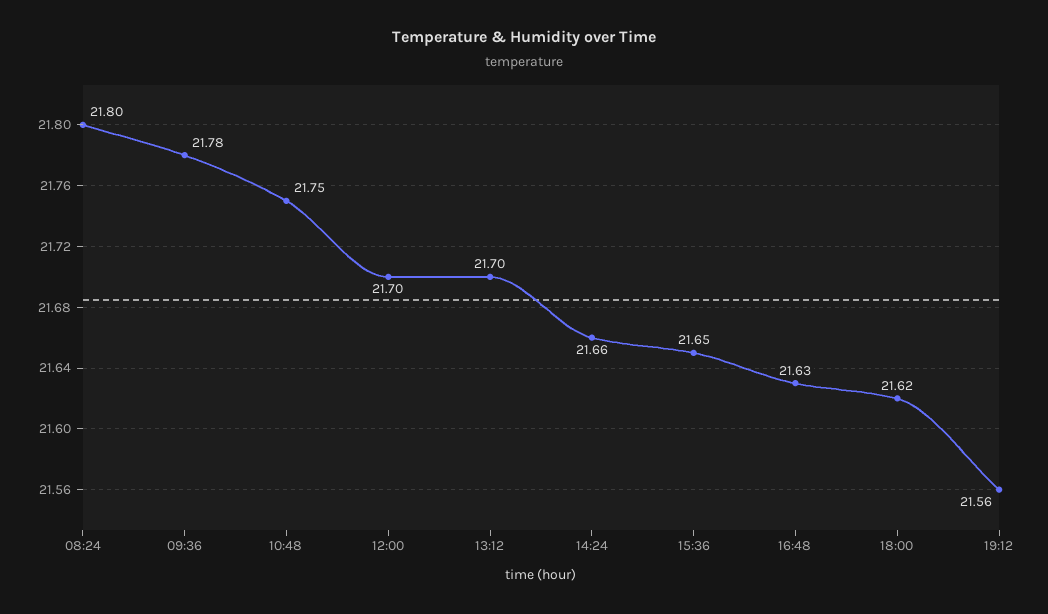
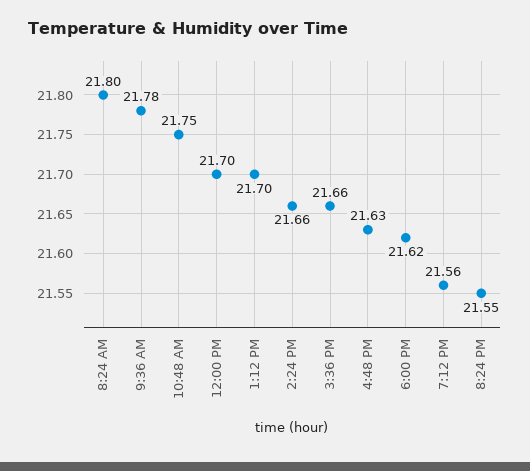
15:36: 21.65 -> 21.66
8:24 PM: none -> 21.55

